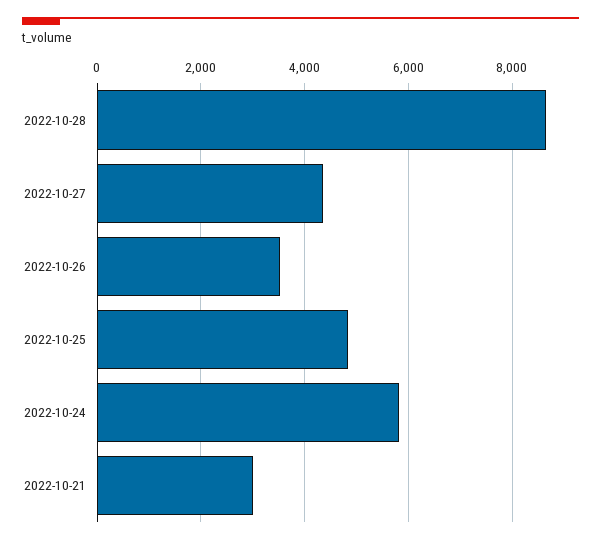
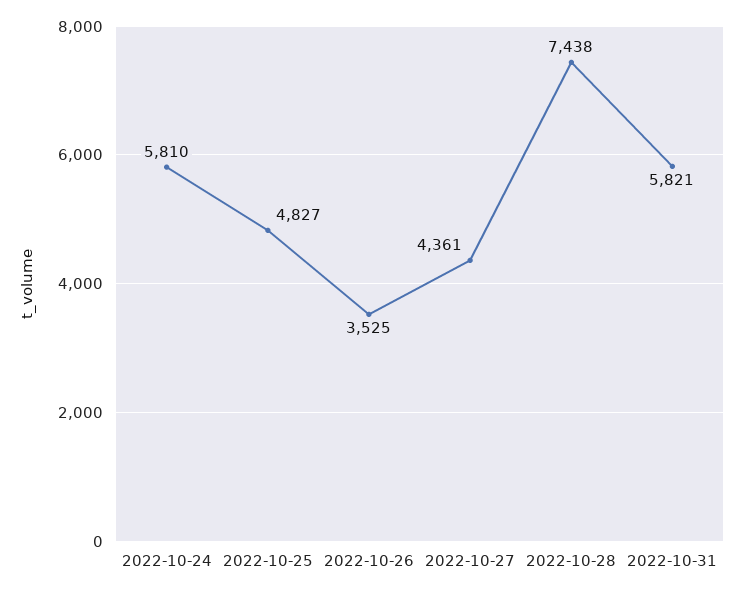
2022-10-28: 8600 -> 7438
2022-10-21: 3000 -> none
2022-10-31: none -> 5821

